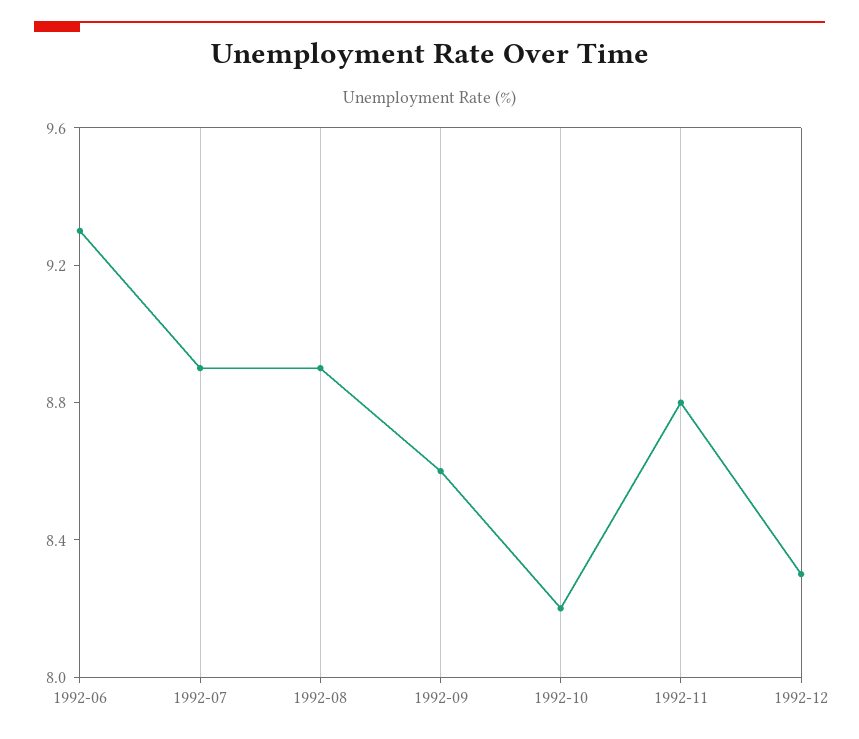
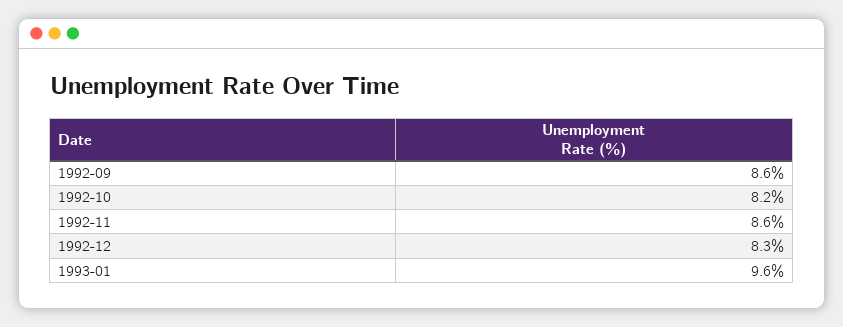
1992-06: 9.3 -> none
1992-07: 8.9 -> none
1992-08: 8.9 -> none
1992-11: 8.8 -> 8.6
1993-01: none -> 9.6

